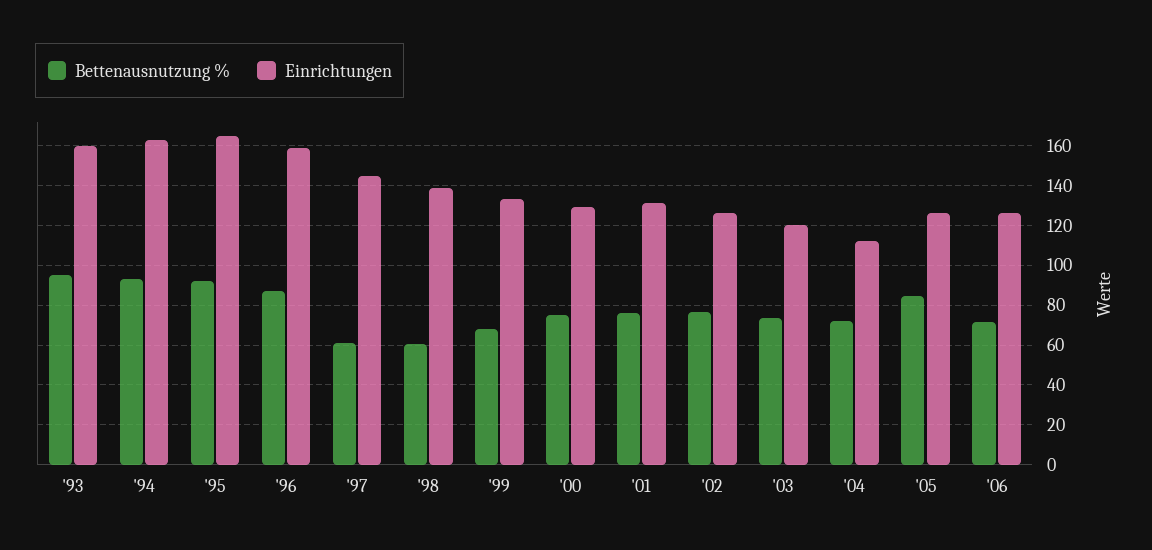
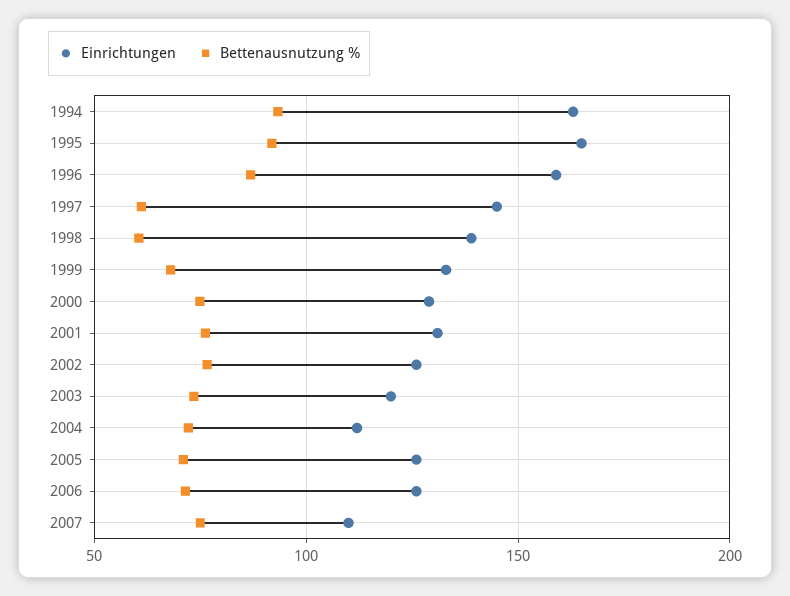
Bettenausnutzung %, '93: 95 -> none
Einrichtungen, '93: 160 -> none
Bettenausnutzung %, '05: 85 -> 70
Einrichtungen, 2007: none -> 110
Bettenausnutzung %, 2007: none -> 75

